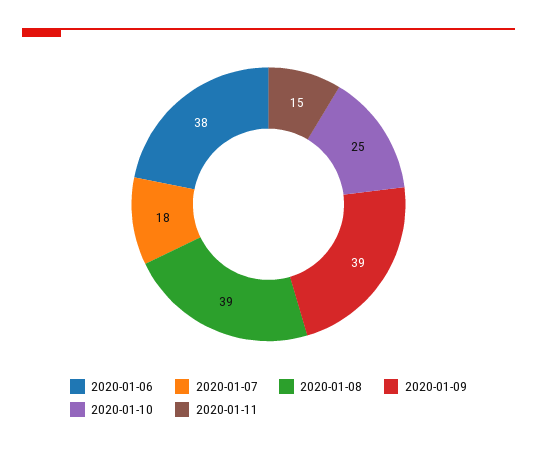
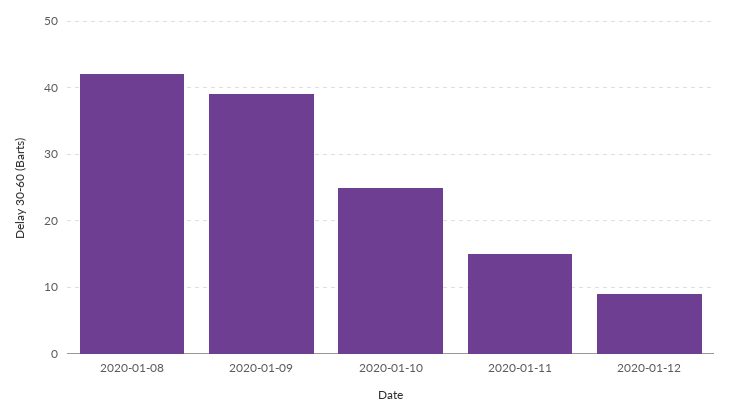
2020-01-06: 38 -> none
2020-01-07: 18 -> none
2020-01-08: 39 -> 42
2020-01-12: none -> 9

